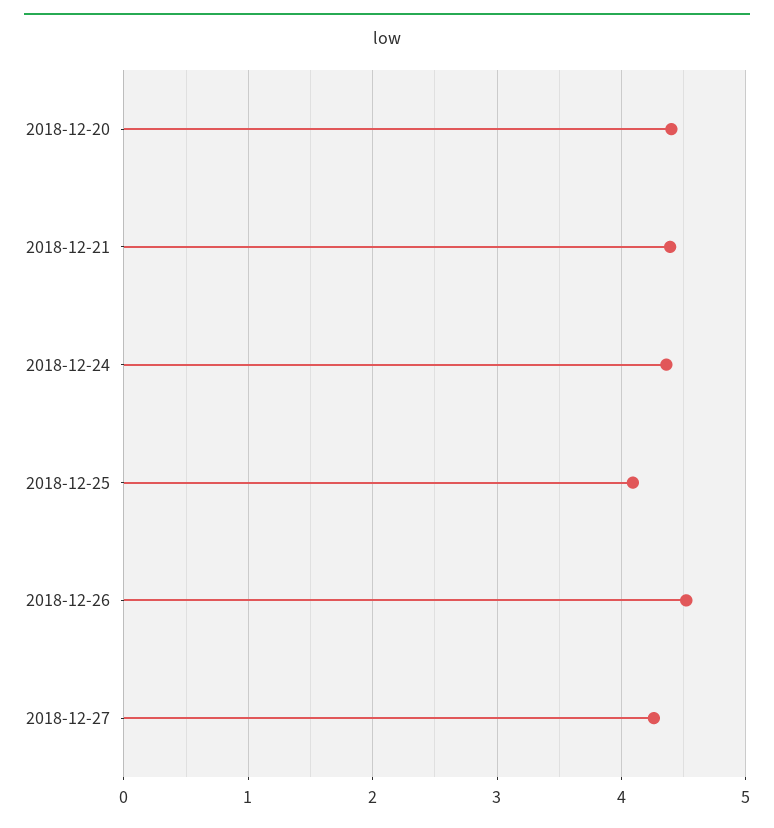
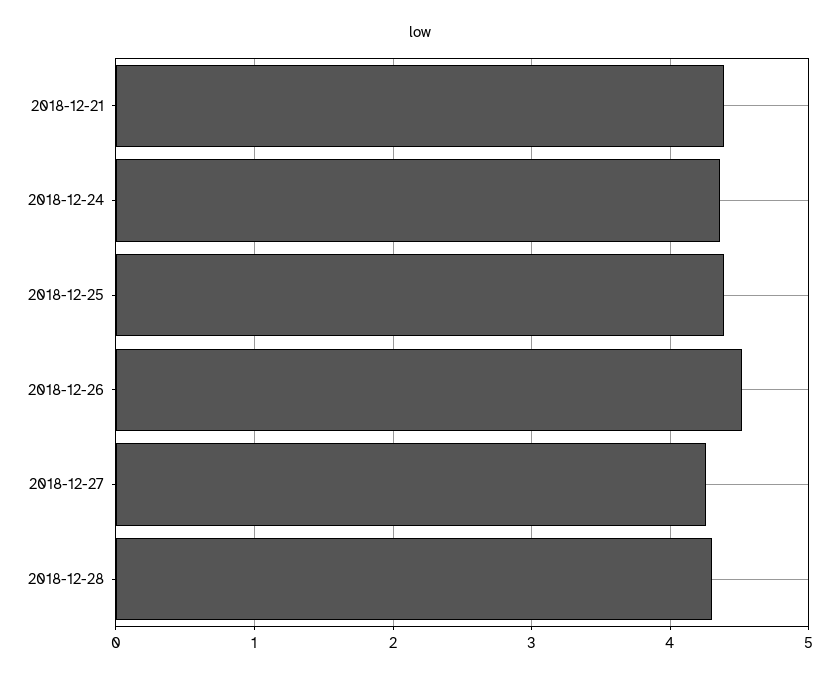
2018-12-20: 4.4 -> none
2018-12-25: 4.1 -> 4.4
2018-12-28: none -> 4.3

